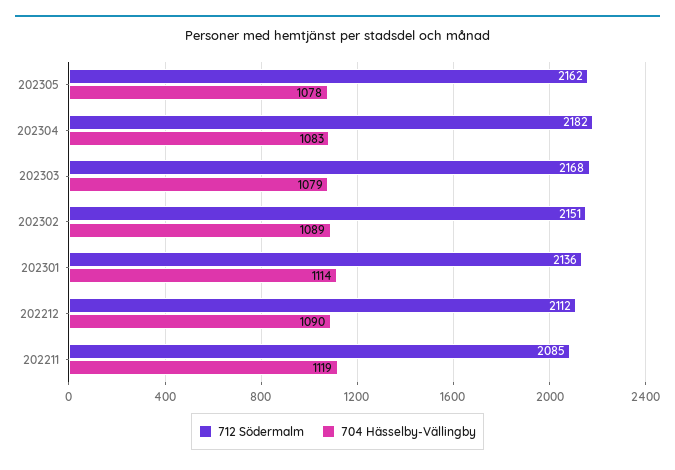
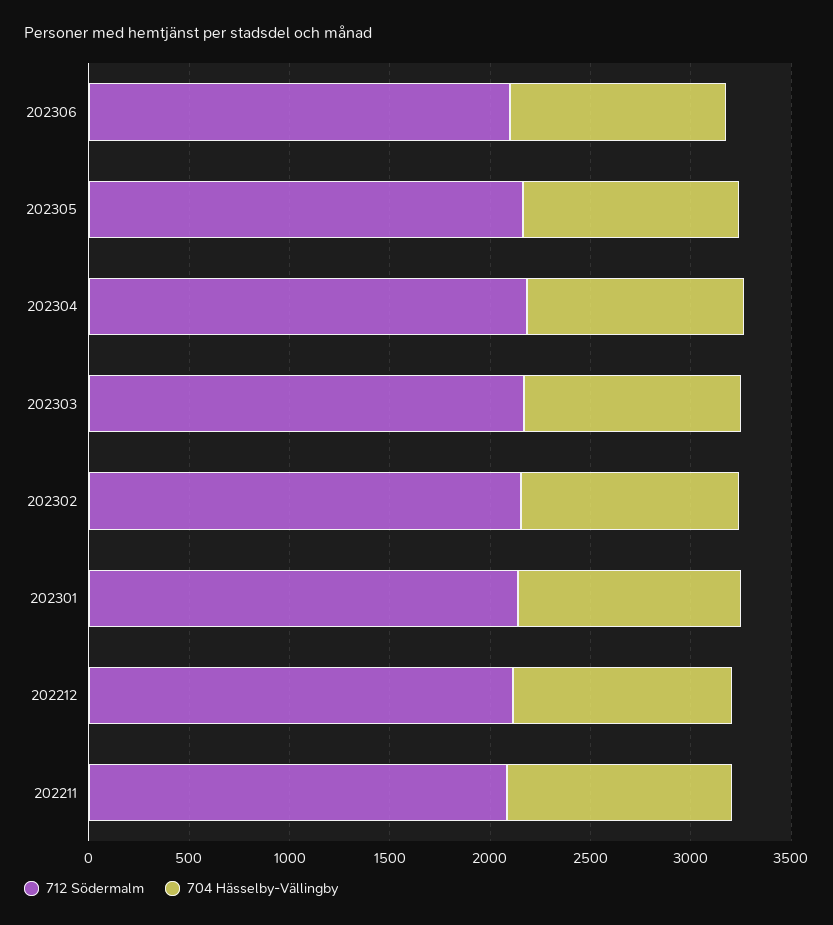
712 Södermalm, 202306: none -> 2100
704 Hässelby-Vällingby, 202306: none -> 1100

